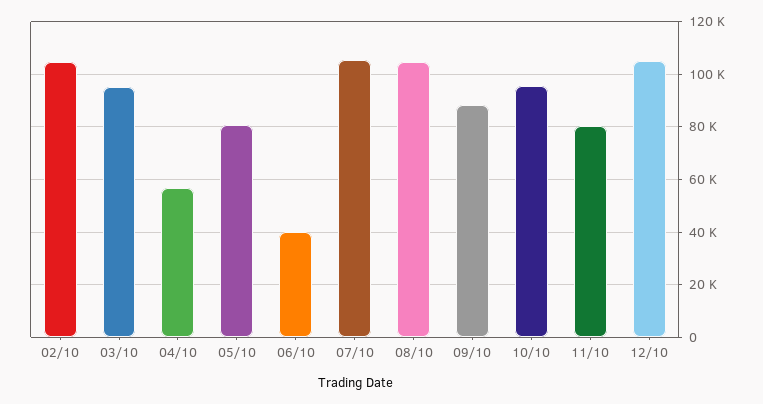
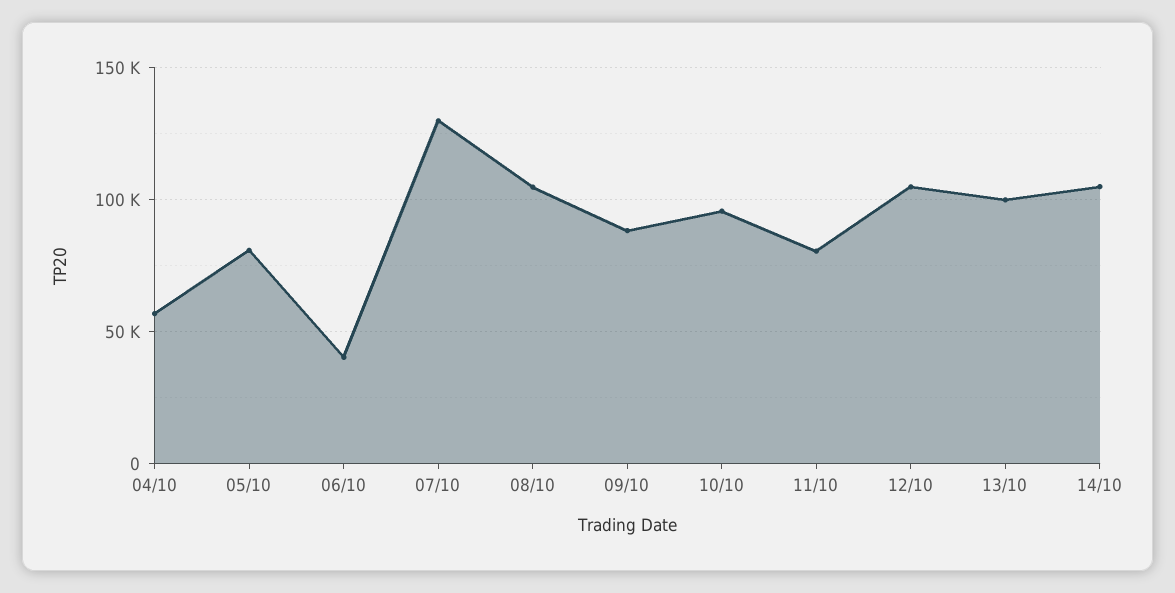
02/10: 105000 -> none
03/10: 95000 -> none
07/10: 105000 -> 130000
13/10: none -> 100000
14/10: none -> 105000

